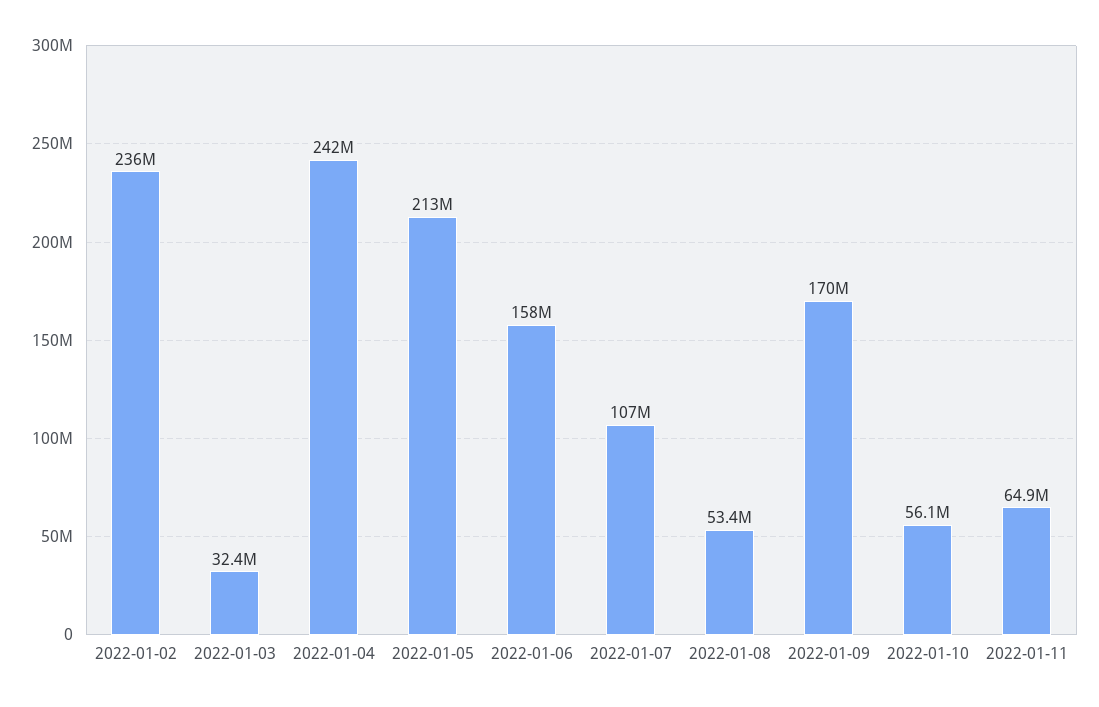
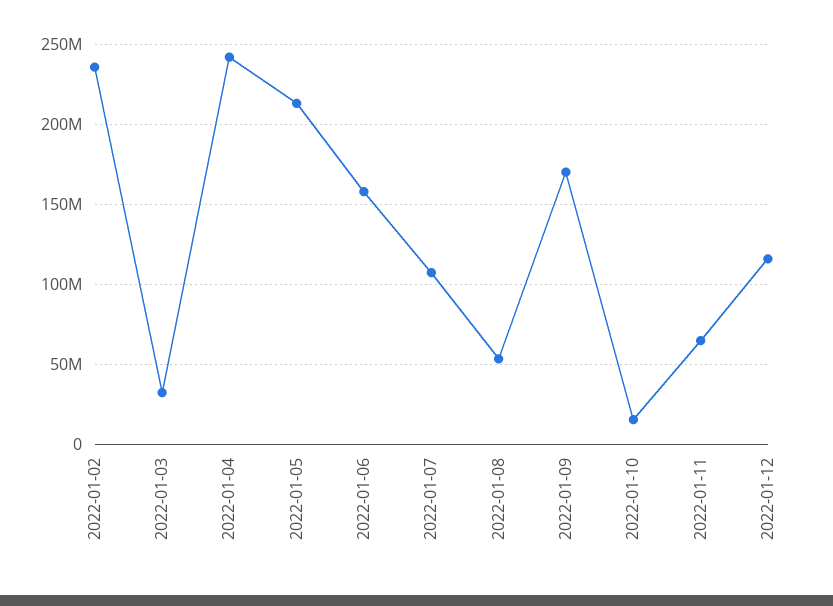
2022-01-10: 56100000 -> 15000000
2022-01-12: none -> 115000000

